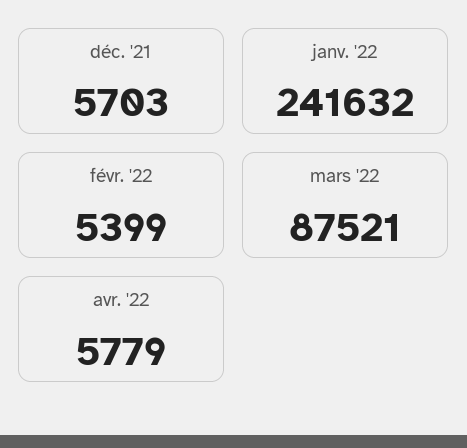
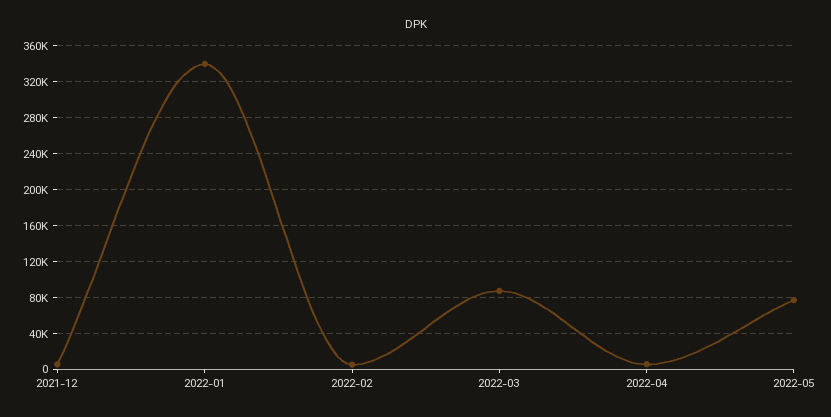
janv. '22: 241632 -> 340000
2022-05: none -> 80000

